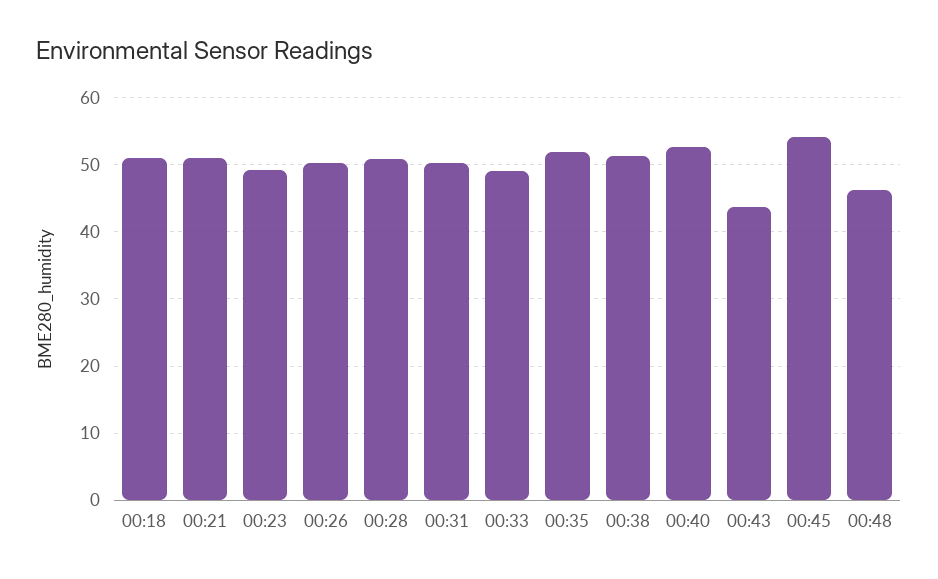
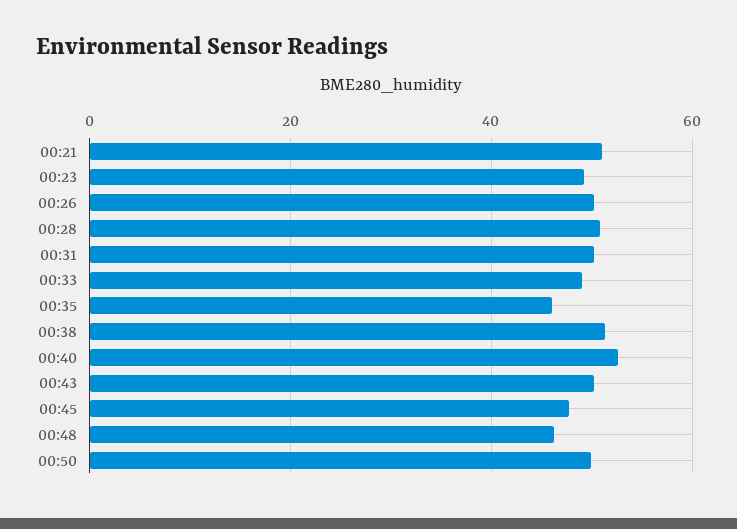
00:18: 51 -> none
00:35: 52 -> 46
00:43: 44 -> 50
00:45: 54 -> 48
00:50: none -> 50

